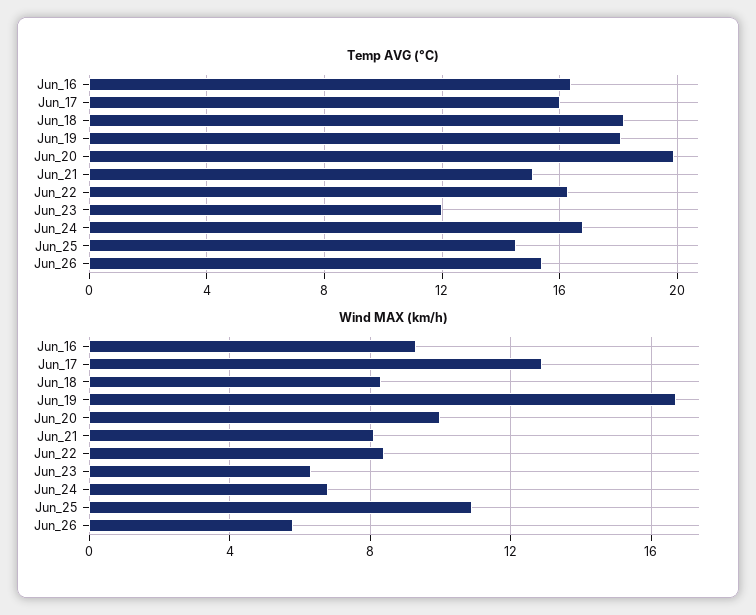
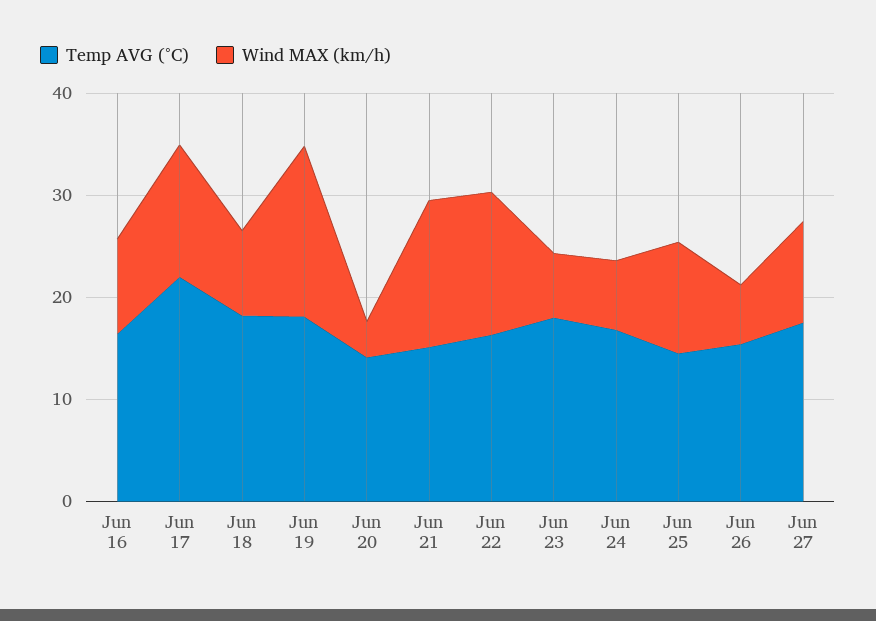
Temp AVG (°C), Jun_17: 16 -> 22
Temp AVG (°C), Jun_20: 20 -> 14
Temp AVG (°C), Jun_23: 12 -> 18
Wind MAX (km/h), Jun_20: 10 -> 4
Wind MAX (km/h), Jun_21: 8 -> 14
Wind MAX (km/h), Jun_22: 8.5 -> 14
Temp AVG (°C), Jun 27: none -> 18
Wind MAX (km/h), Jun 27: none -> 10

